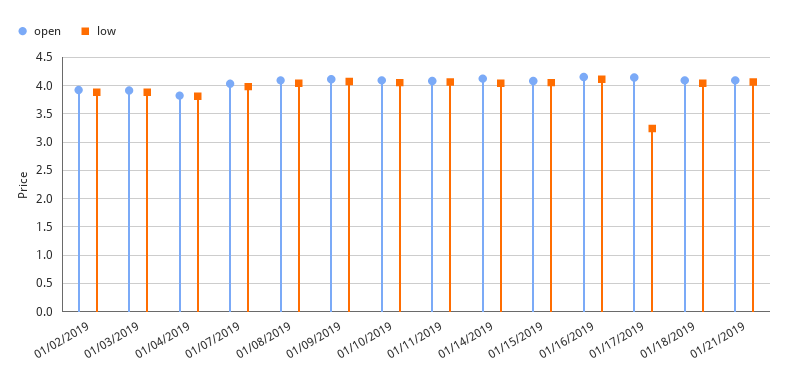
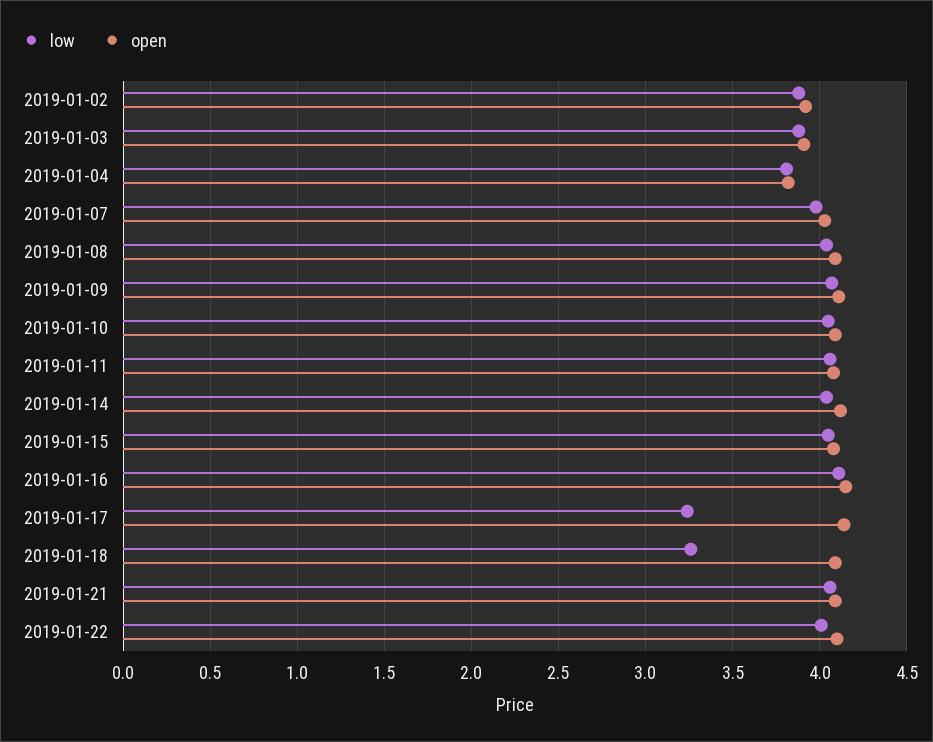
low, 01/18/2019: 4 -> 3.25
low, 2019-01-22: none -> 4
open, 2019-01-22: none -> 4.1

